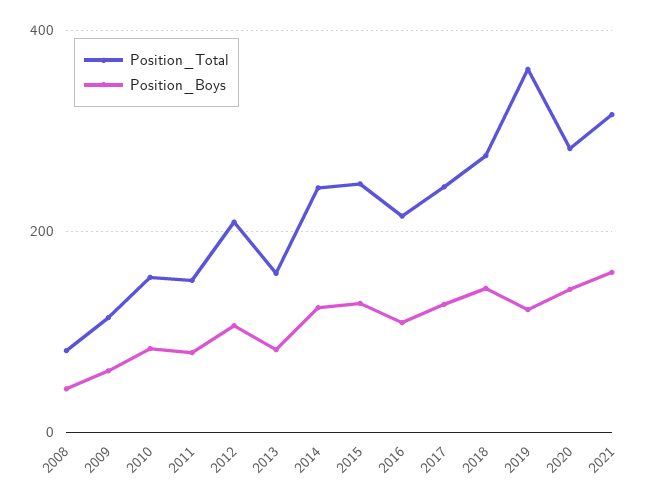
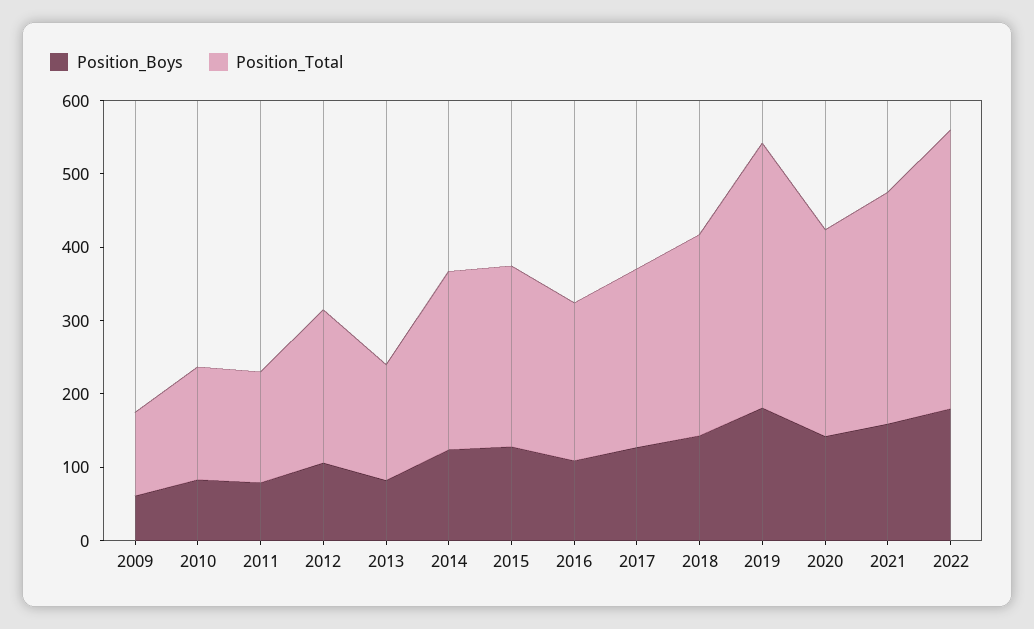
Position_Total, 2008: 80 -> none
Position_Boys, 2008: 40 -> none
Position_Boys, 2019: 120 -> 180
Position_Boys, 2022: none -> 180
Position_Total, 2022: none -> 380

